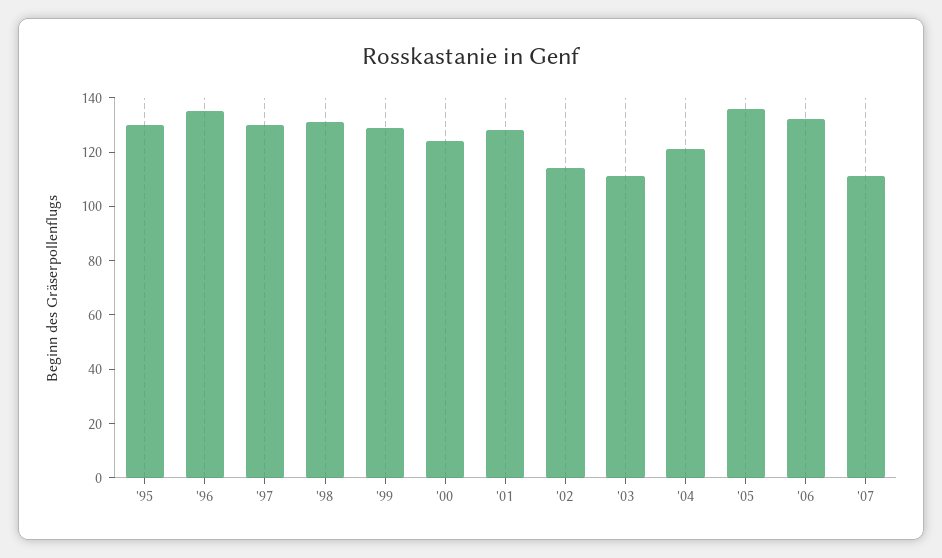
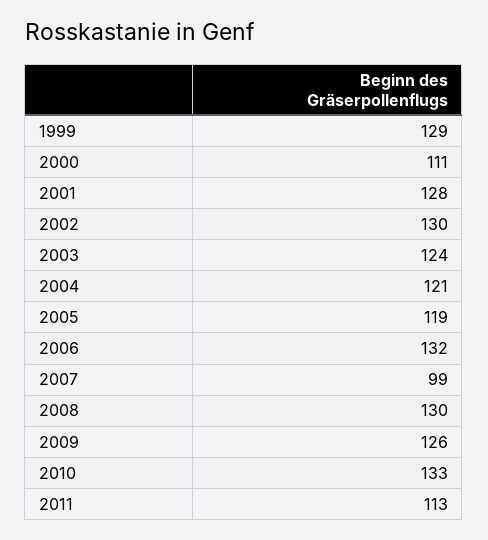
'95: 130 -> none
'96: 135 -> none
'97: 130 -> none
'98: 130 -> none
'00: 125 -> 111
'02: 115 -> 130
'03: 110 -> 124
'05: 135 -> 119
'07: 110 -> 99
2008: none -> 130
2009: none -> 126
2010: none -> 133
2011: none -> 113

